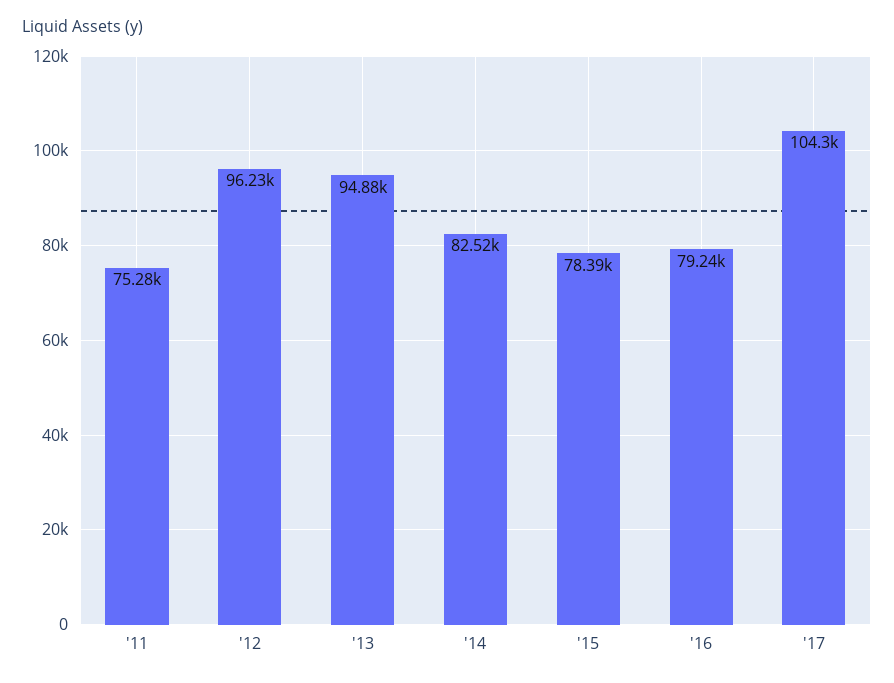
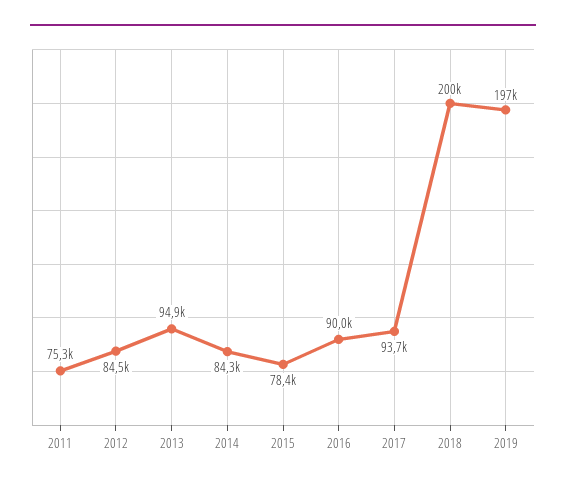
'12: 96230 -> 84500
'14: 82520 -> 84300
'16: 79240 -> 90000
'17: 104300 -> 93700
2018: none -> 200000
2019: none -> 197000

